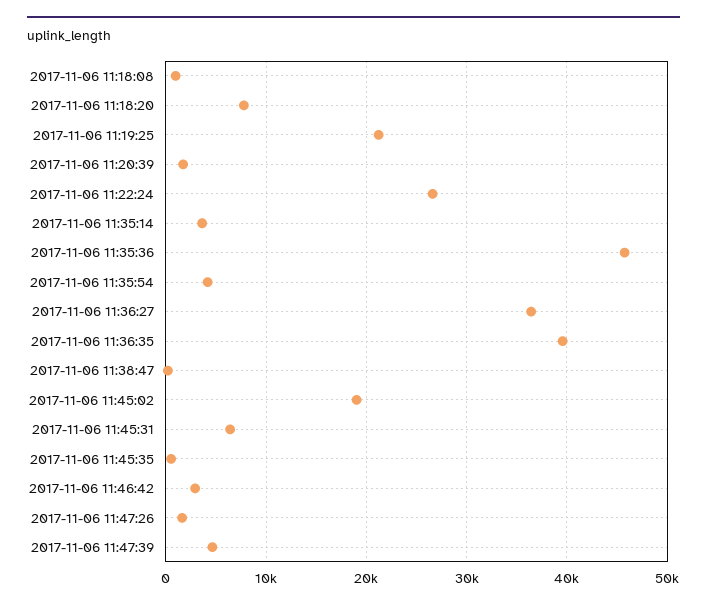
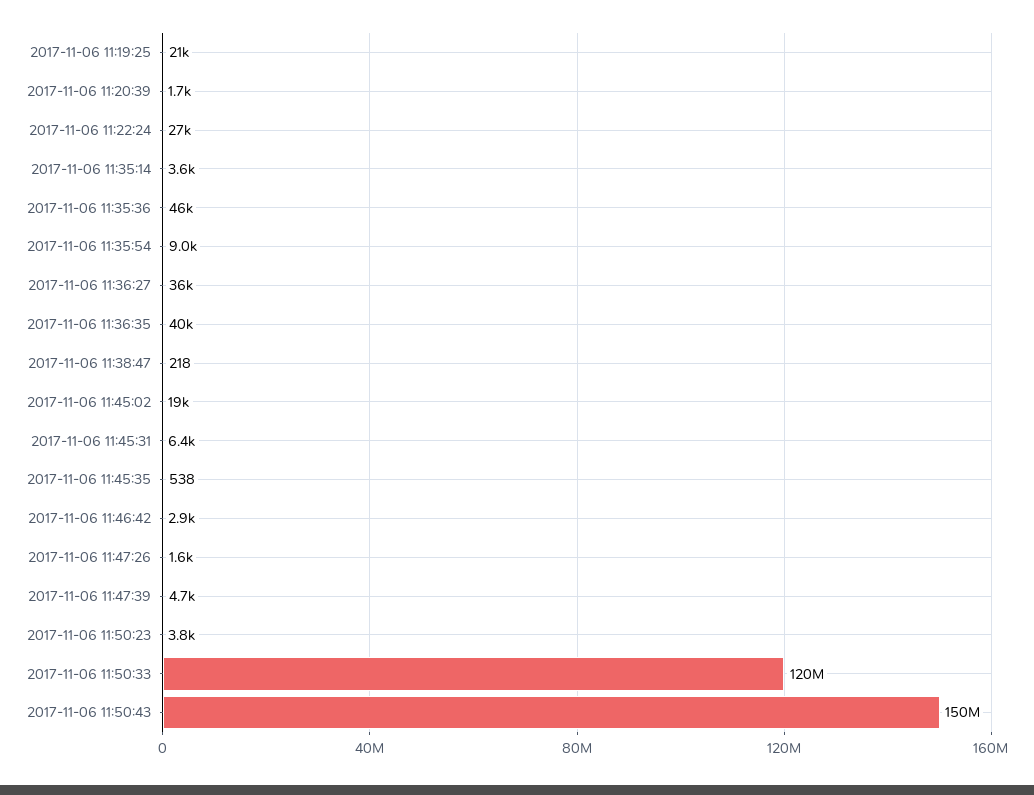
2017-11-06 11:18:08: 1000 -> none
2017-11-06 11:18:20: 8000 -> none
2017-11-06 11:35:54: 4000 -> 9000
2017-11-06 11:50:23: none -> 3800
2017-11-06 11:50:33: none -> 120000000
2017-11-06 11:50:43: none -> 150000000

